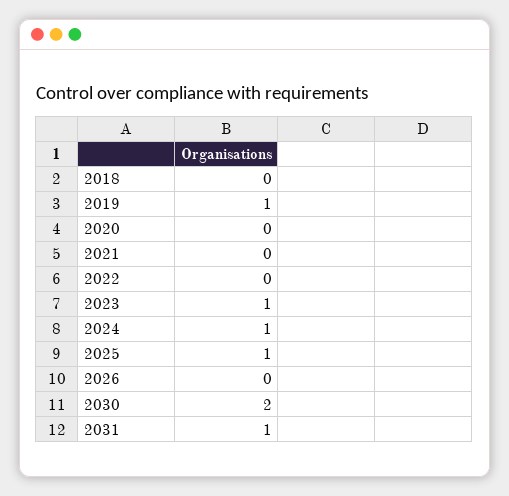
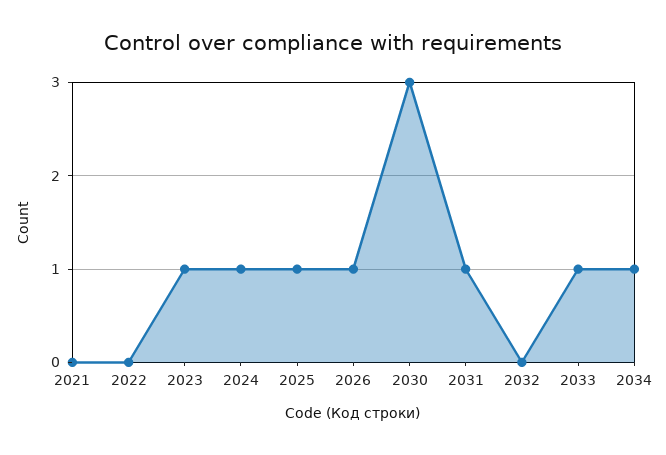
2018: 0 -> none
2019: 1 -> none
2020: 0 -> none
2026: 0 -> 1
2030: 2 -> 3
2032: none -> 0
2033: none -> 1
2034: none -> 1

